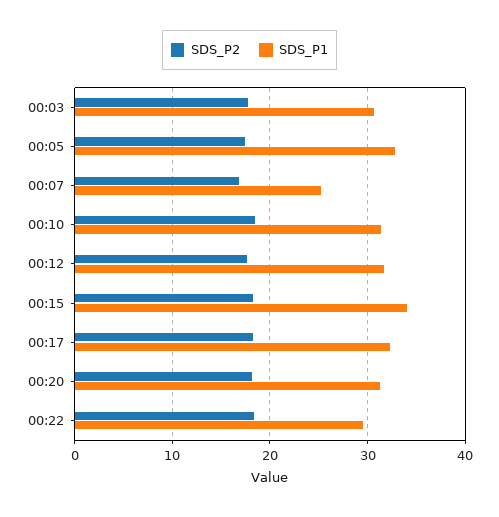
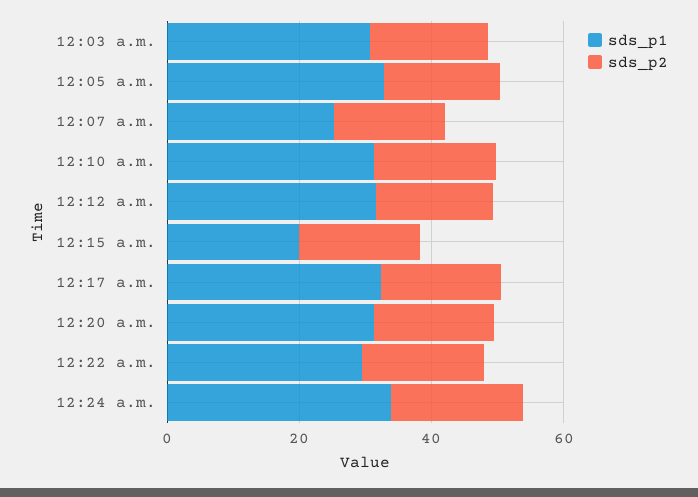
SDS_P1, 00:15: 34 -> 20
SDS_P1, 12:24 a.m.: none -> 35
SDS_P2, 12:24 a.m.: none -> 20

